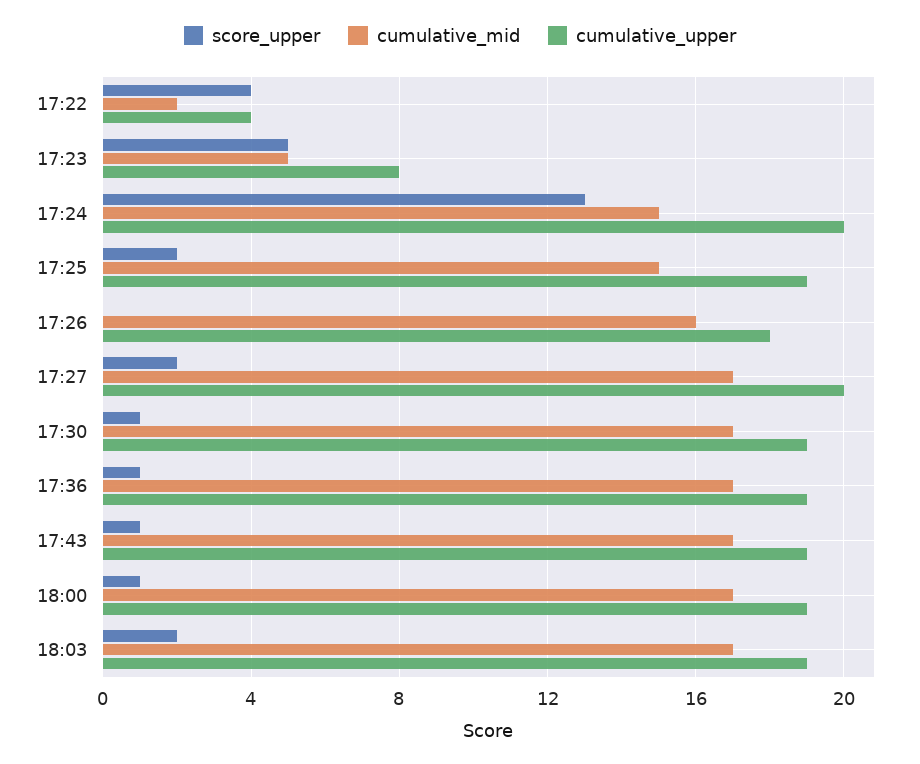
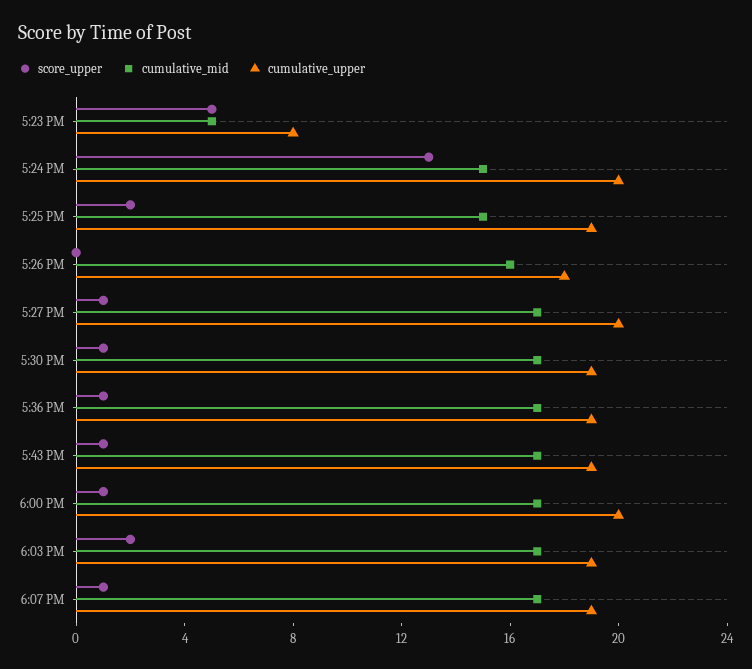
score_upper, 17:22: 4 -> none
cumulative_mid, 17:22: 2 -> none
cumulative_upper, 17:22: 4 -> none
score_upper, 17:27: 2 -> 1
cumulative_upper, 18:00: 19 -> 20
score_upper, 6:07 PM: none -> 1
cumulative_mid, 6:07 PM: none -> 17
cumulative_upper, 6:07 PM: none -> 19

